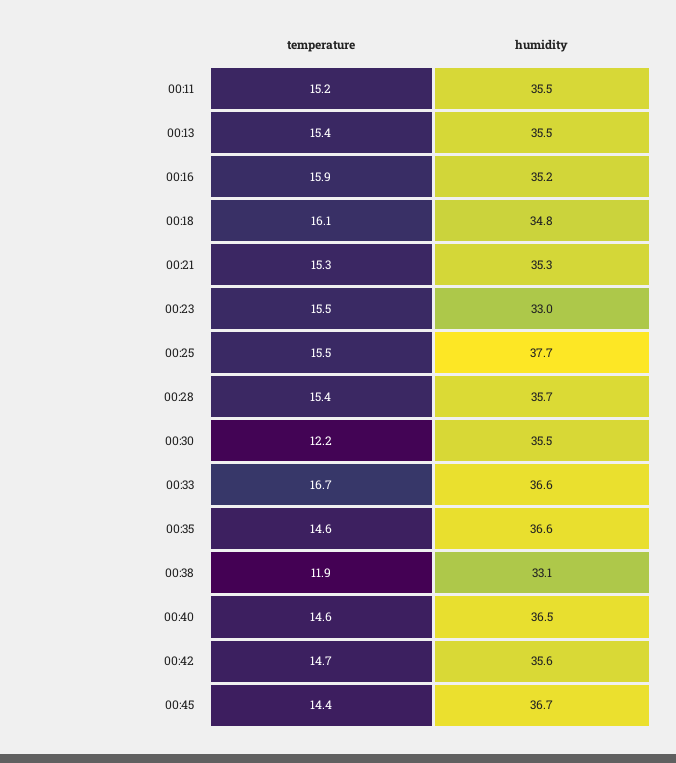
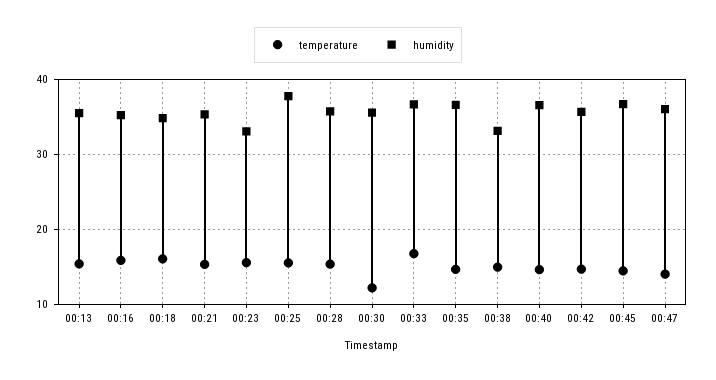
temperature, 00:11: 15.2 -> none
humidity, 00:11: 35.5 -> none
temperature, 00:38: 11.9 -> 15
temperature, 00:47: none -> 14
humidity, 00:47: none -> 36

